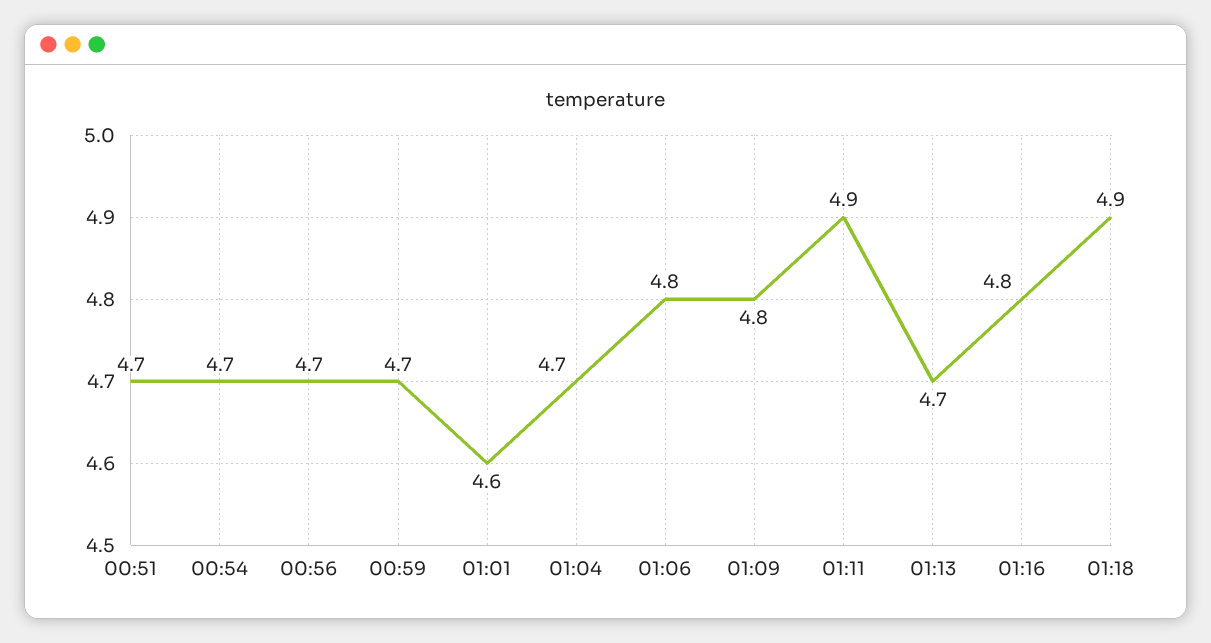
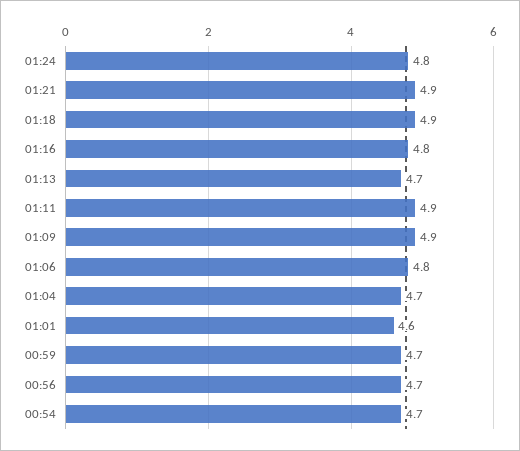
00:51: 4.7 -> none
01:09: 4.8 -> 4.9
01:24: none -> 4.8
01:21: none -> 4.9

